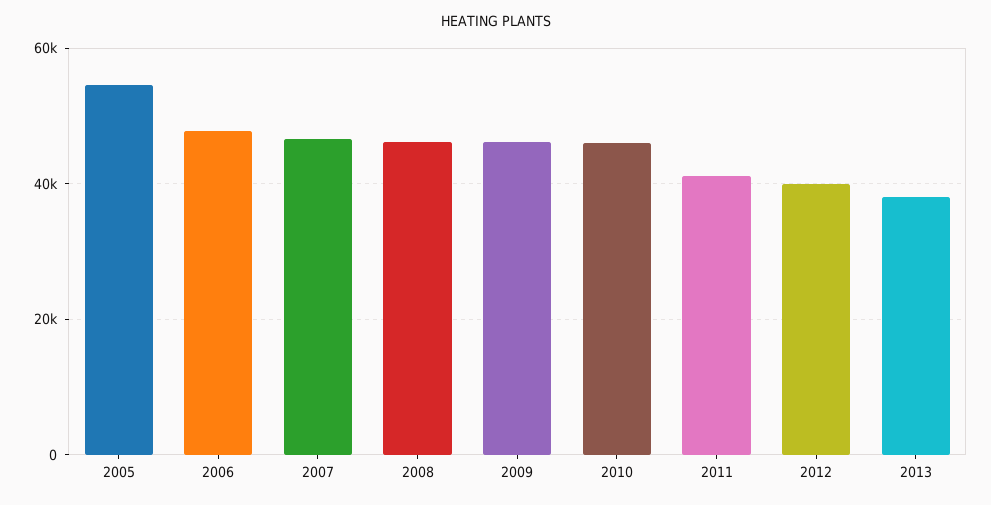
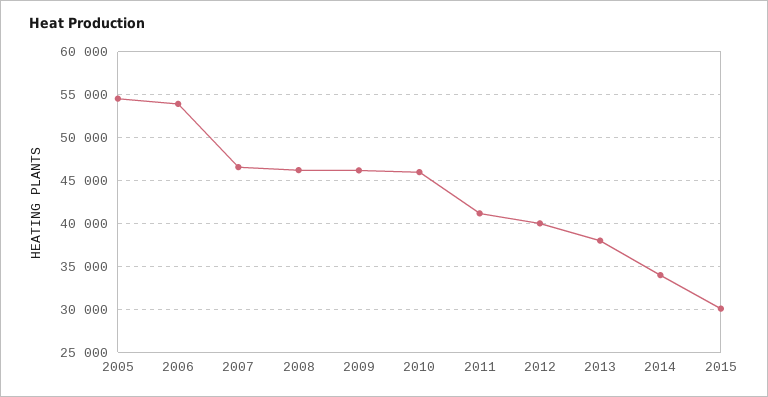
2006: 48000 -> 54000
2014: none -> 34000
2015: none -> 30000

